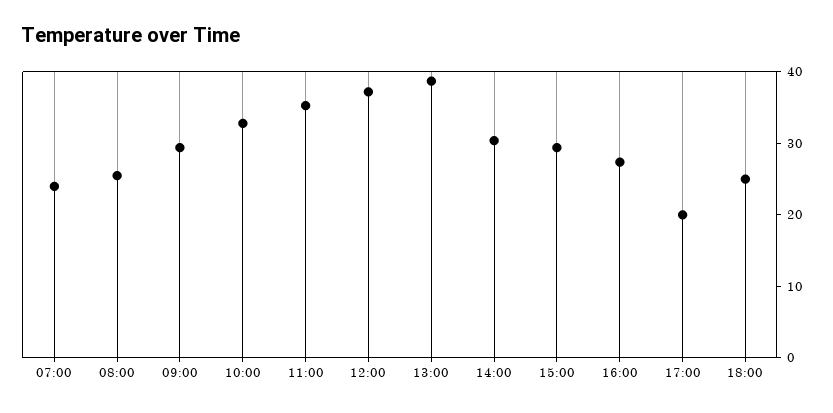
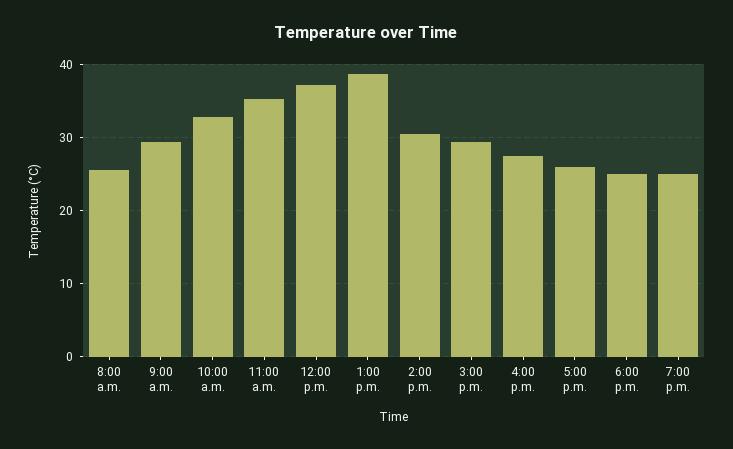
07:00: 24 -> none
17:00: 20 -> 26
7:00 p.m.: none -> 25

